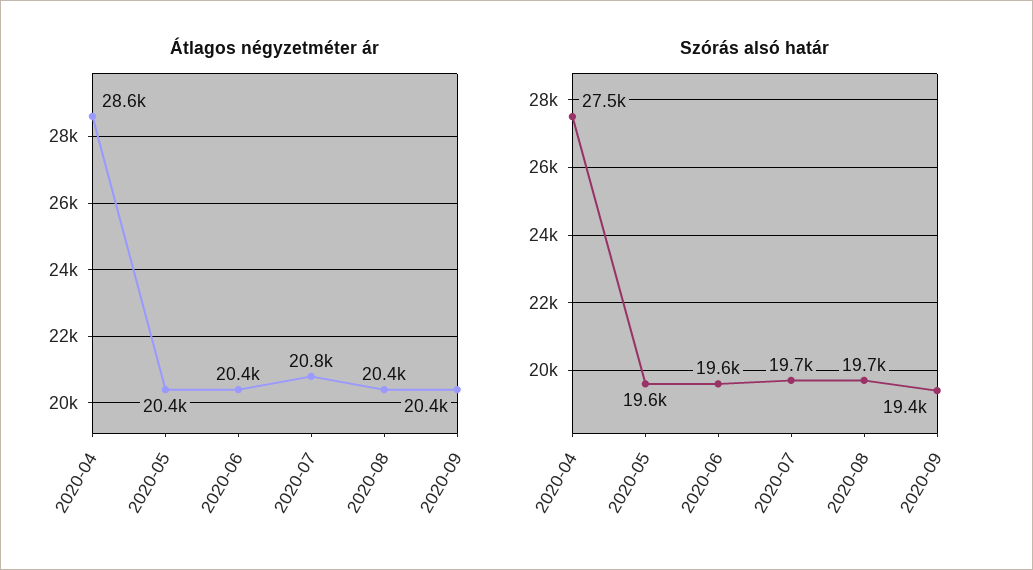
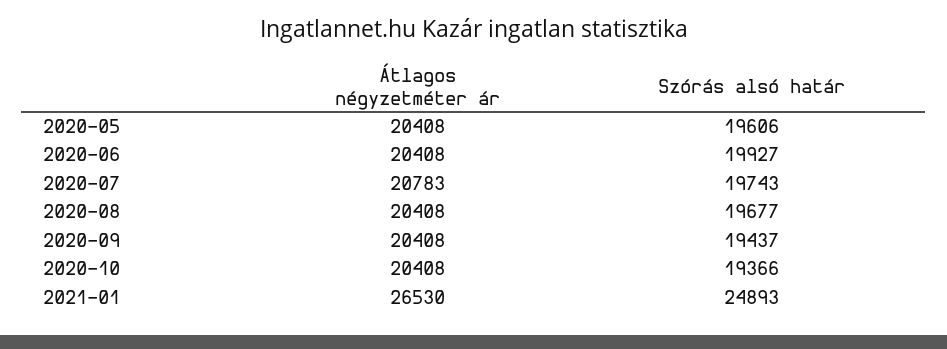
Átlagos négyzetméter ár, 2020-04: 28600 -> none
Szórás alsó határ, 2020-04: 27500 -> none
Szórás alsó határ, 2020-06: 19600 -> 19927
Átlagos négyzetméter ár, 2020-10: none -> 20408
Szórás alsó határ, 2020-10: none -> 19366
Átlagos négyzetméter ár, 2021-01: none -> 26530
Szórás alsó határ, 2021-01: none -> 24893

